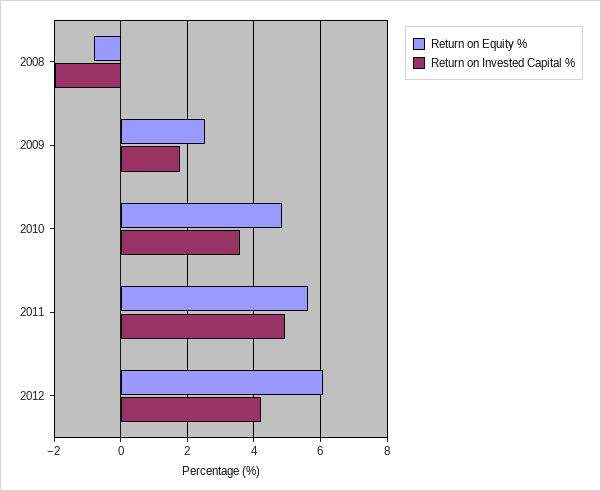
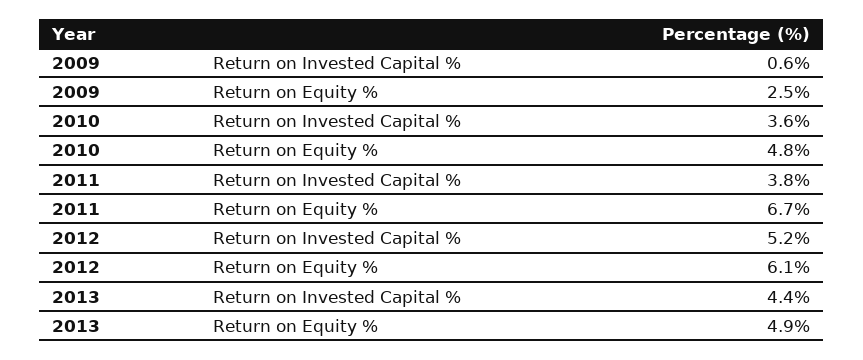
Return on Equity %, 2008: -0.8 -> none
Return on Invested Capital %, 2008: -2 -> none
Return on Invested Capital %, 2009: 1.8 -> 0.6
Return on Equity %, 2011: 5.6 -> 6.7
Return on Invested Capital %, 2011: 5 -> 3.8
Return on Invested Capital %, 2012: 4.2 -> 5.2
Return on Invested Capital %, 2013: none -> 4.4
Return on Equity %, 2013: none -> 4.9

